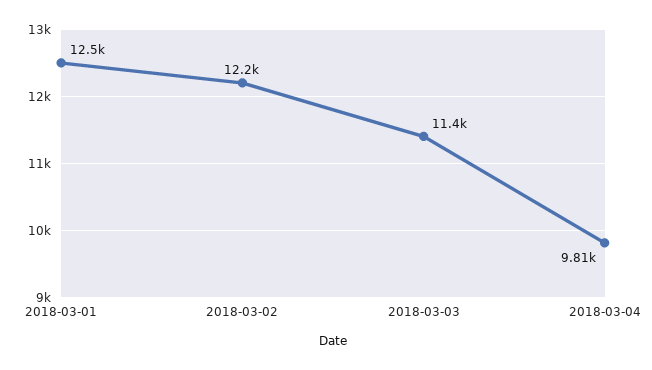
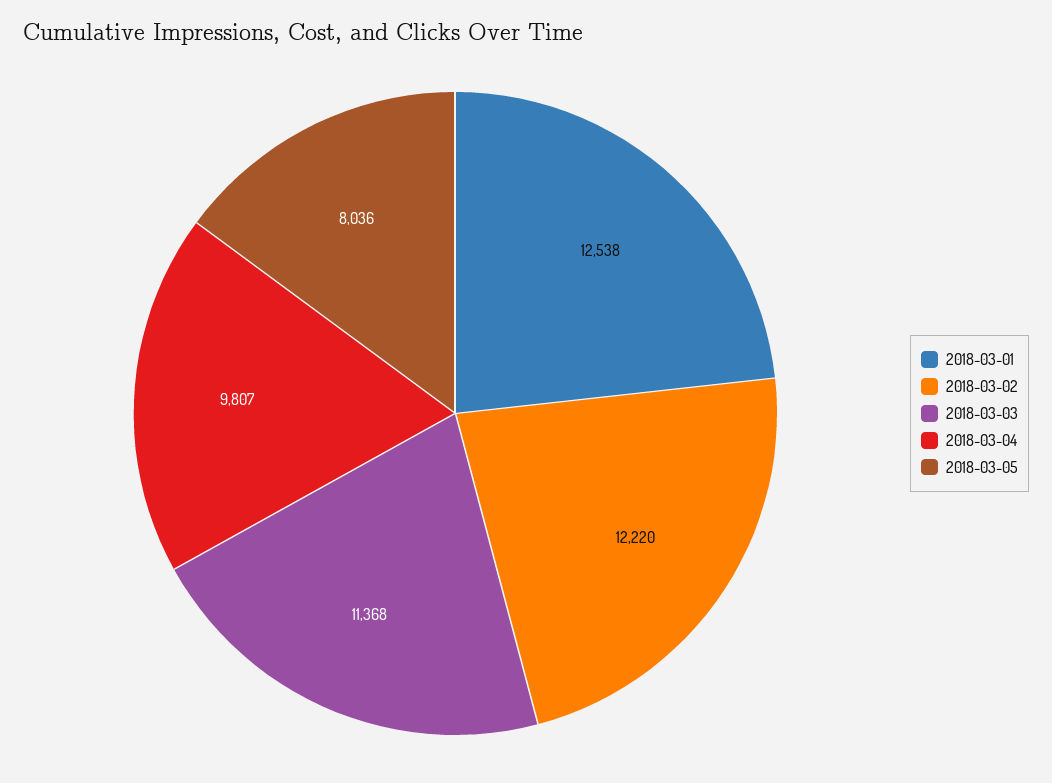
2018-03-05: none -> 8036

